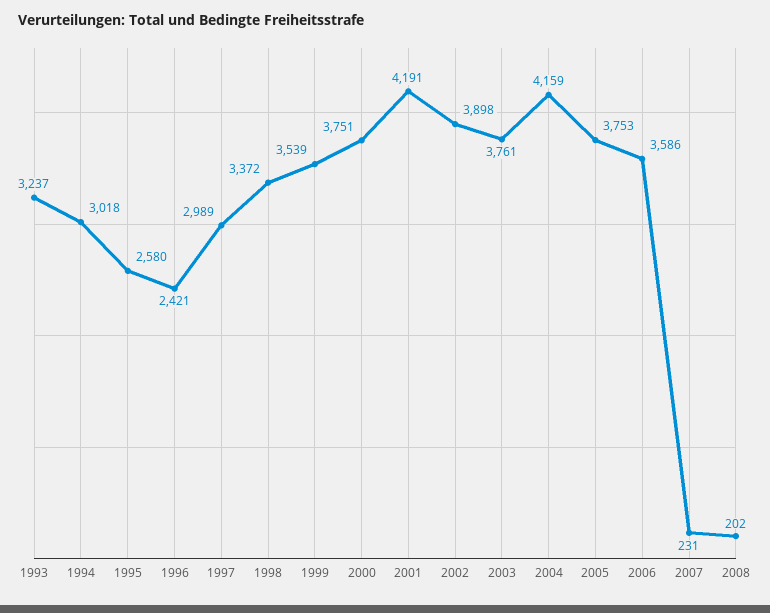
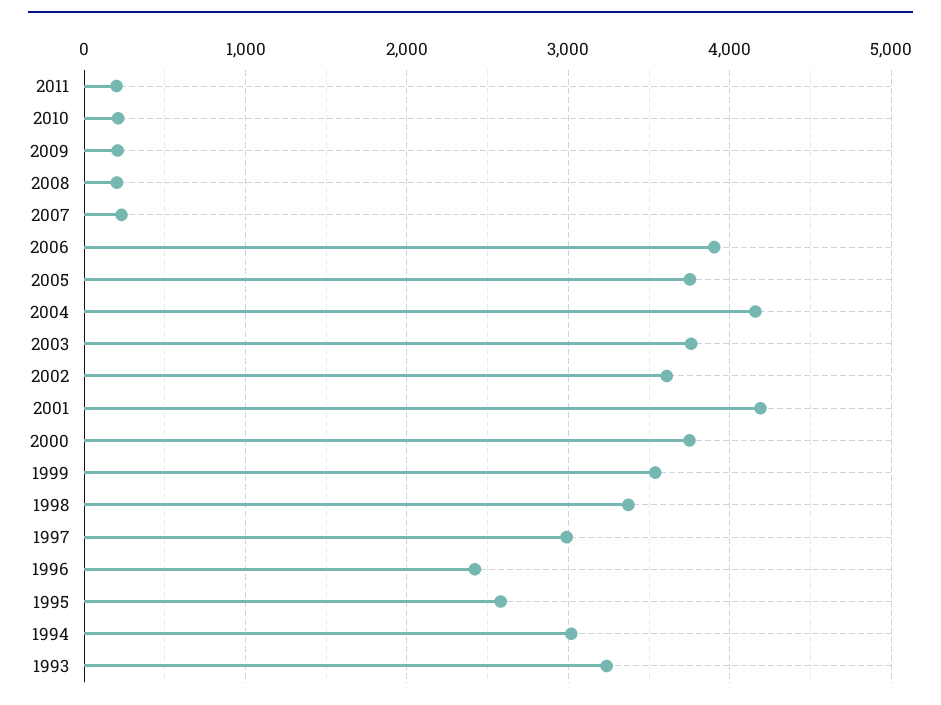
2002: 3898 -> 3600
2006: 3586 -> 3900
2011: none -> 200
2010: none -> 200
2009: none -> 200

